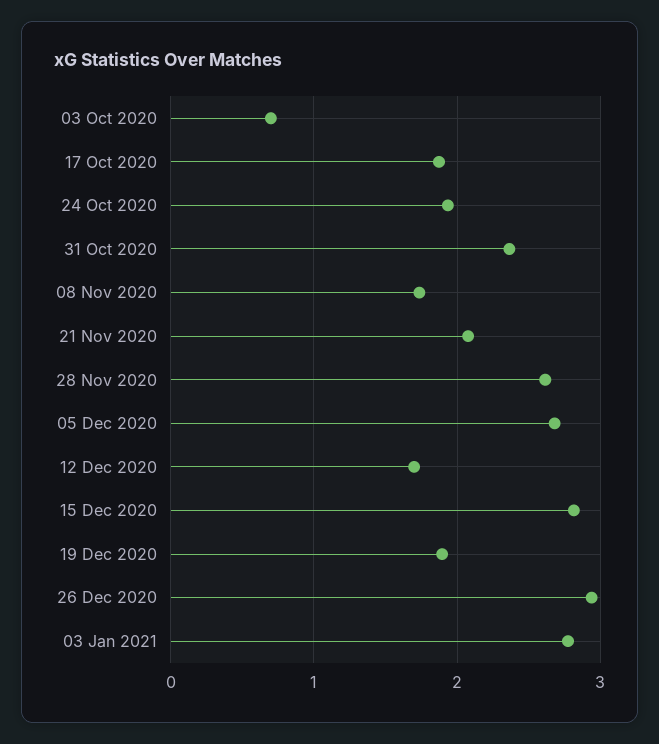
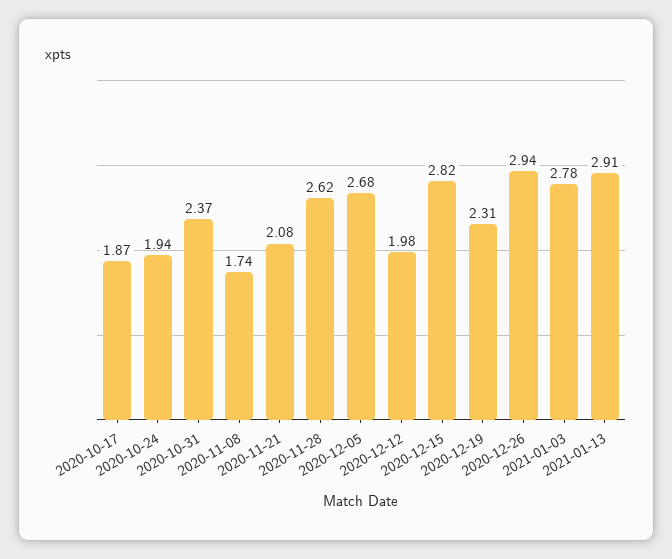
03 Oct 2020: 0.7 -> none
12 Dec 2020: 1.7 -> 1.98
19 Dec 2020: 1.9 -> 2.31
2021-01-13: none -> 2.91

